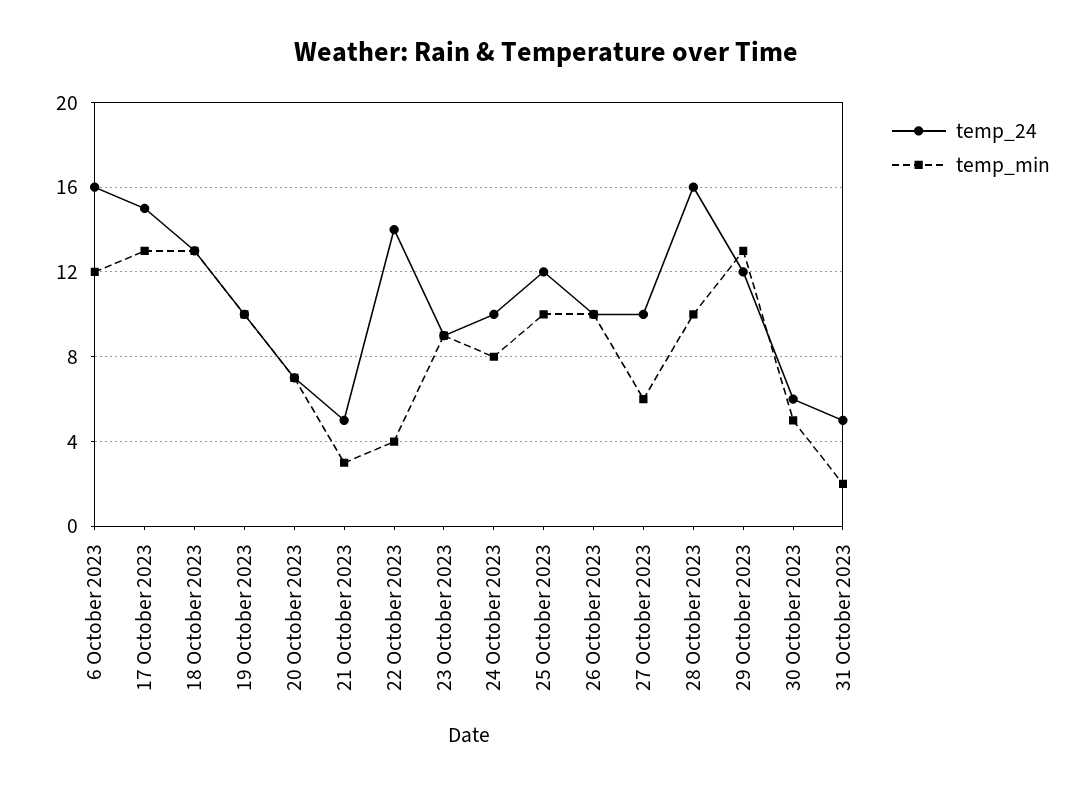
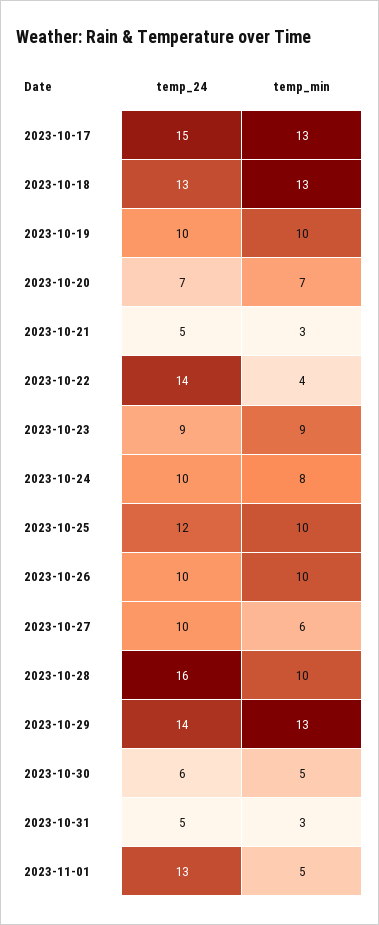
temp_24, 6 October 2023: 16 -> none
temp_min, 6 October 2023: 12 -> none
temp_24, 29 October 2023: 12 -> 14
temp_min, 31 October 2023: 2 -> 3
temp_24, 2023-11-01: none -> 13
temp_min, 2023-11-01: none -> 5

